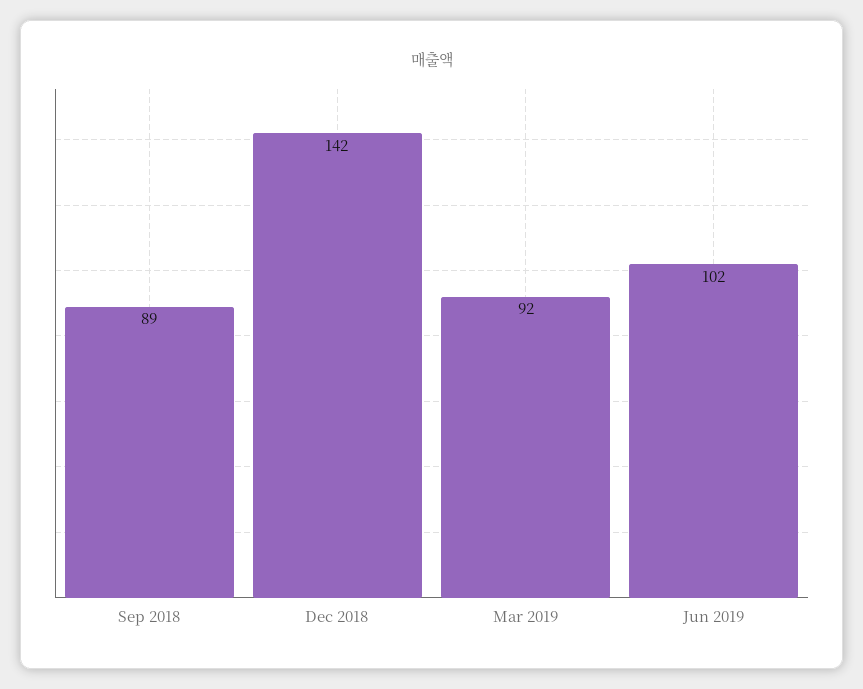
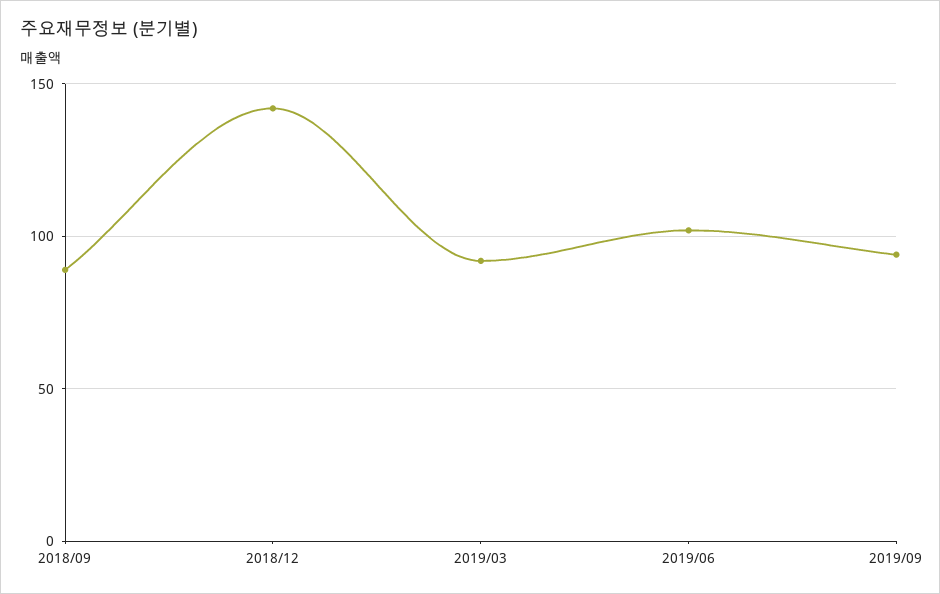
2019/09: none -> 95

